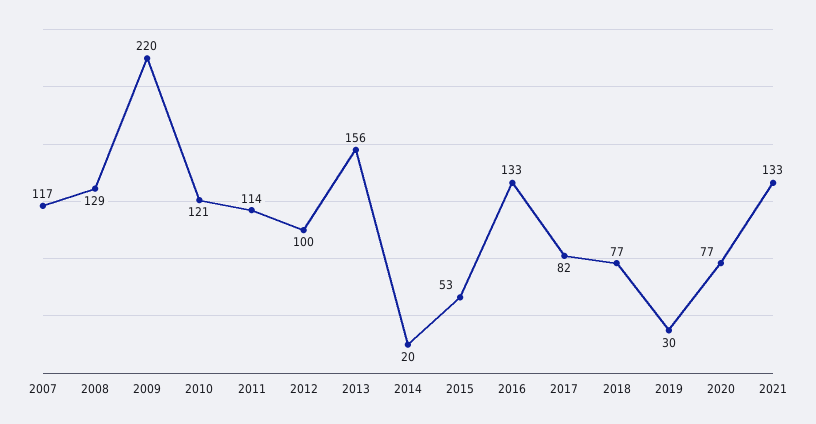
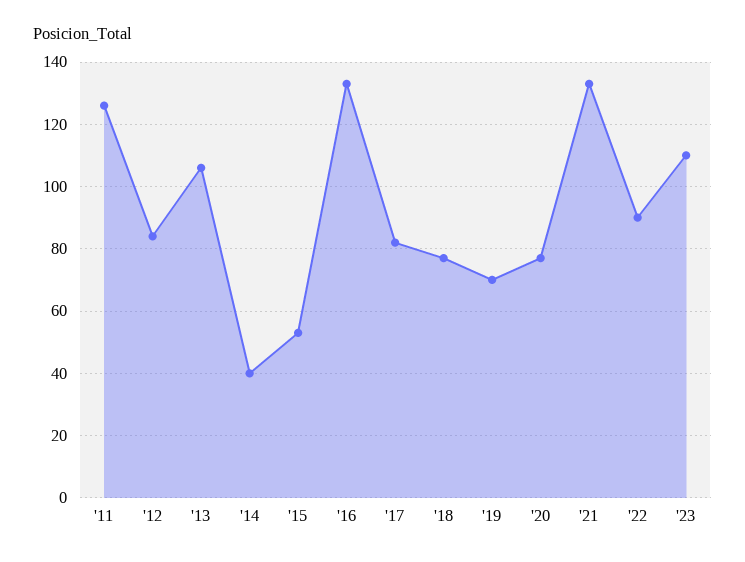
2007: 117 -> none
2008: 129 -> none
2009: 220 -> none
2010: 121 -> none
2011: 114 -> 125
2012: 100 -> 85
2013: 156 -> 105
2014: 20 -> 40
2019: 30 -> 70
'22: none -> 90
'23: none -> 110

